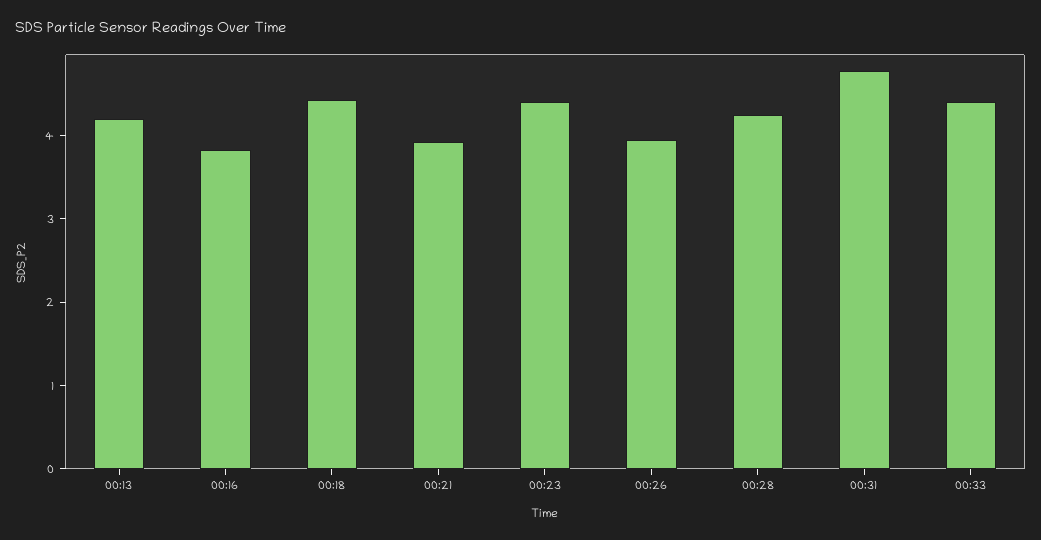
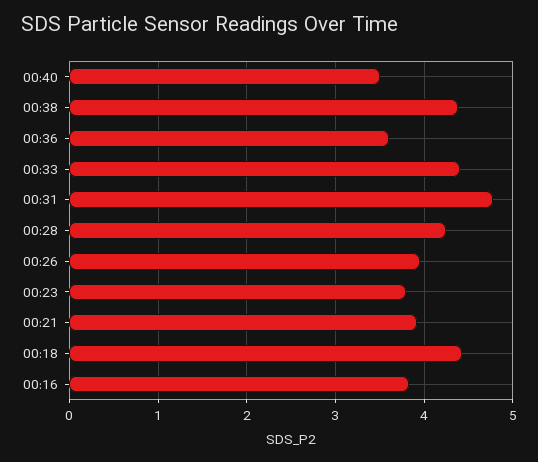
00:13: 4.2 -> none
00:23: 4.4 -> 3.8
00:40: none -> 3.5
00:38: none -> 4.4
00:36: none -> 3.6

